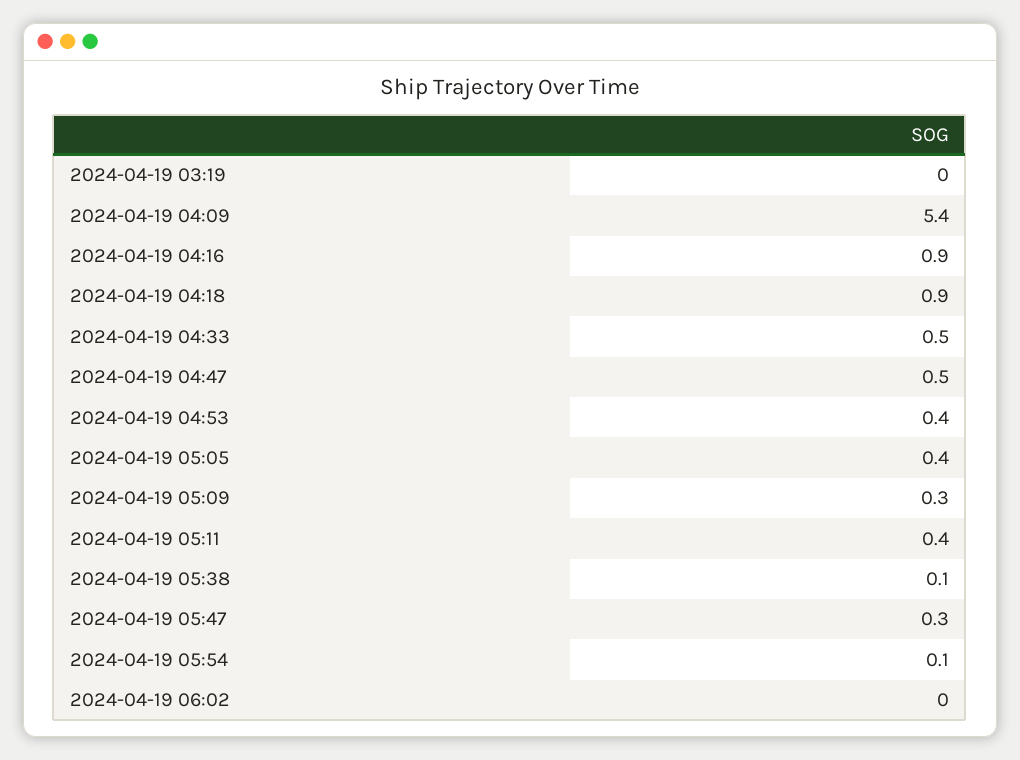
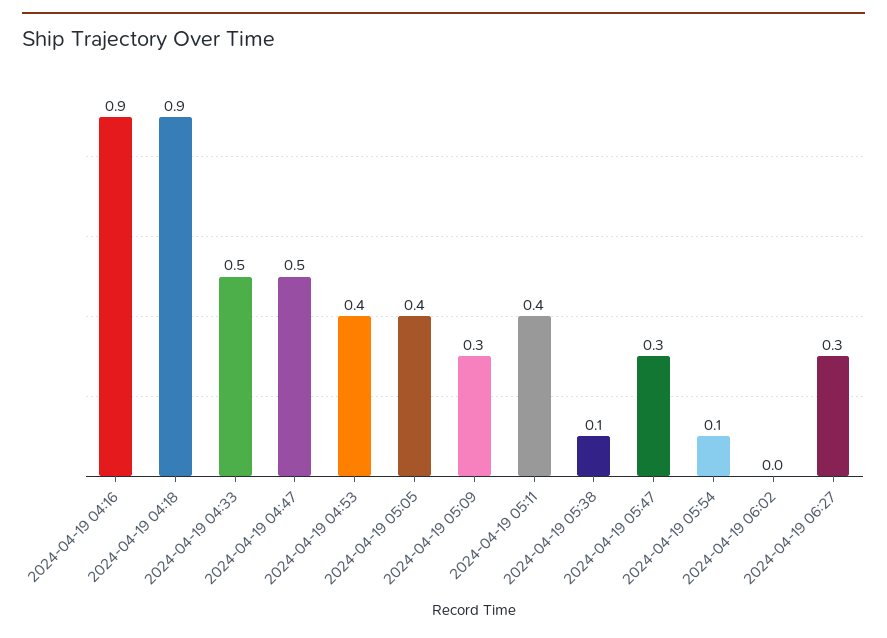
2024-04-19 03:19: 0 -> none
2024-04-19 04:09: 5.4 -> none
2024-04-19 06:27: none -> 0.3

